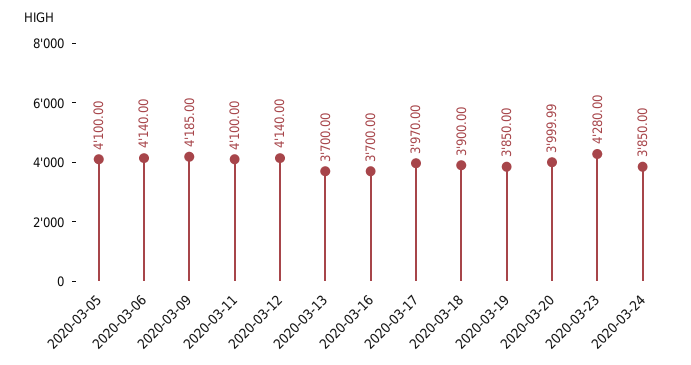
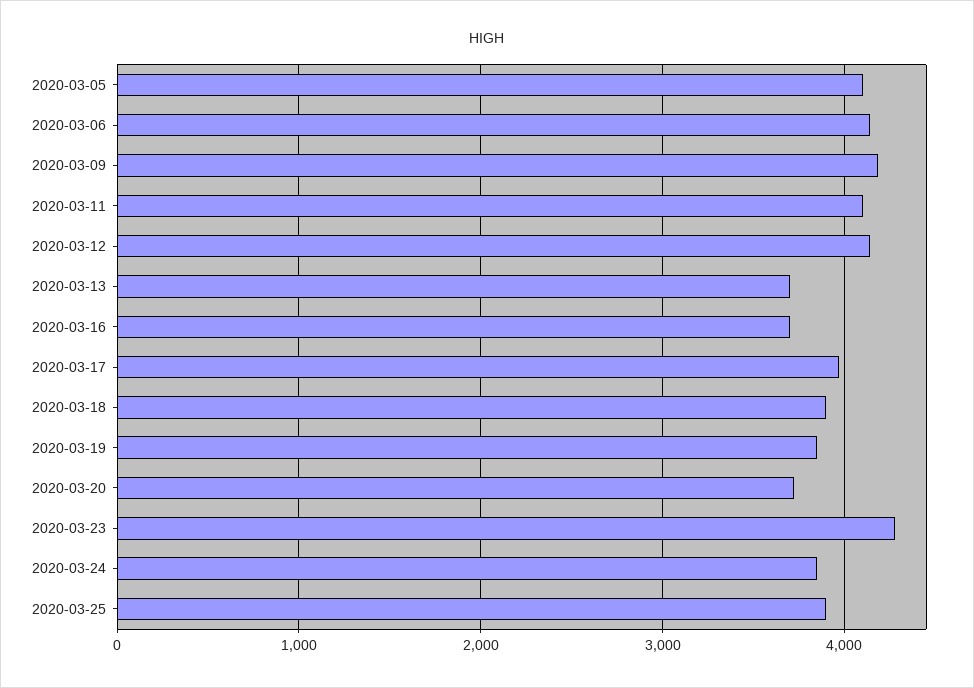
2020-03-20: 3999.99 -> 3700
2020-03-25: none -> 3900

